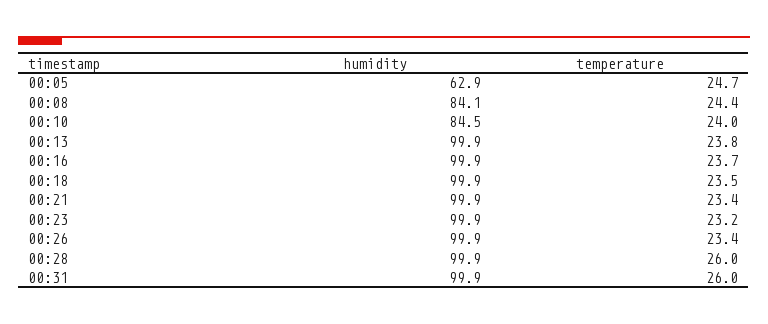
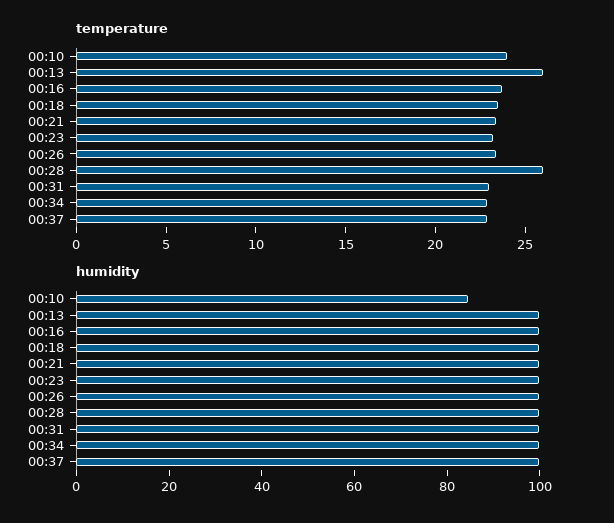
humidity, 00:05: 62.9 -> none
temperature, 00:05: 24.7 -> none
humidity, 00:08: 84.1 -> none
temperature, 00:08: 24.4 -> none
temperature, 00:13: 23.8 -> 26
temperature, 00:31: 26 -> 23
temperature, 00:34: none -> 23
temperature, 00:37: none -> 23
humidity, 00:34: none -> 100
humidity, 00:37: none -> 100

